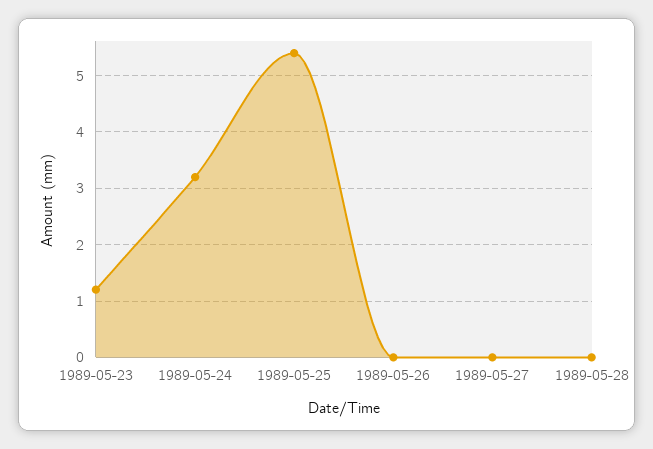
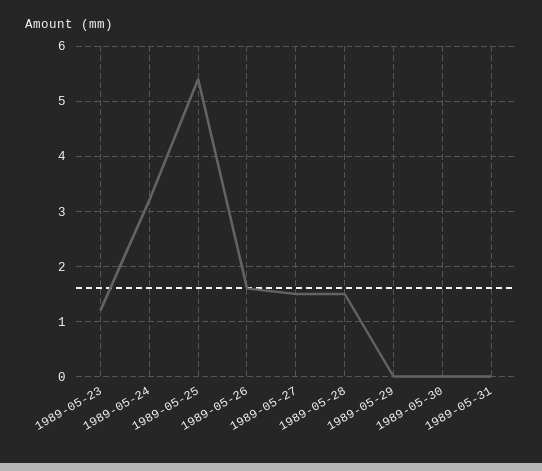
1989-05-26: 0 -> 1.5
1989-05-27: 0 -> 1.5
1989-05-28: 0 -> 1.5
1989-05-29: none -> 0
1989-05-30: none -> 0
1989-05-31: none -> 0

